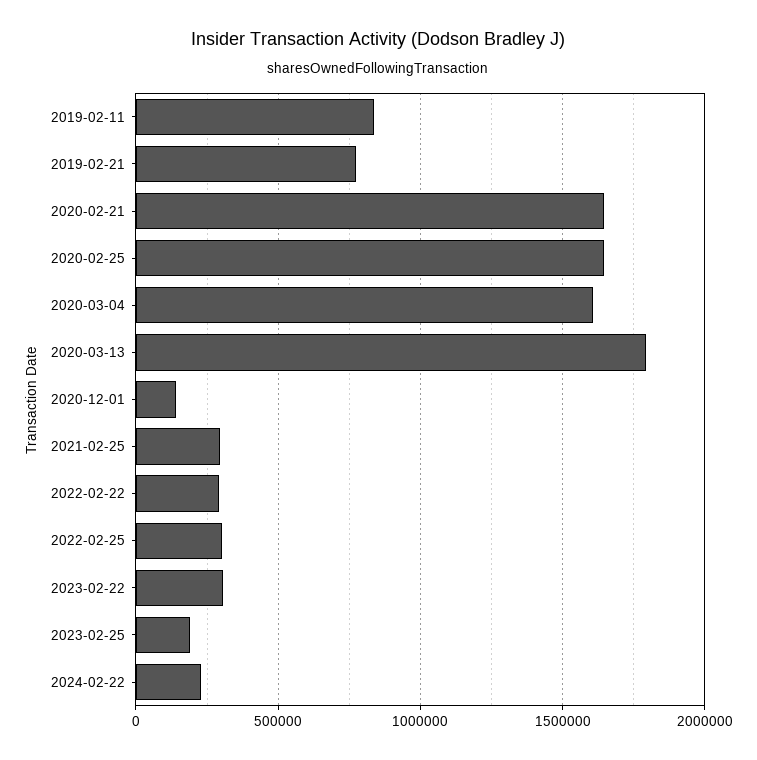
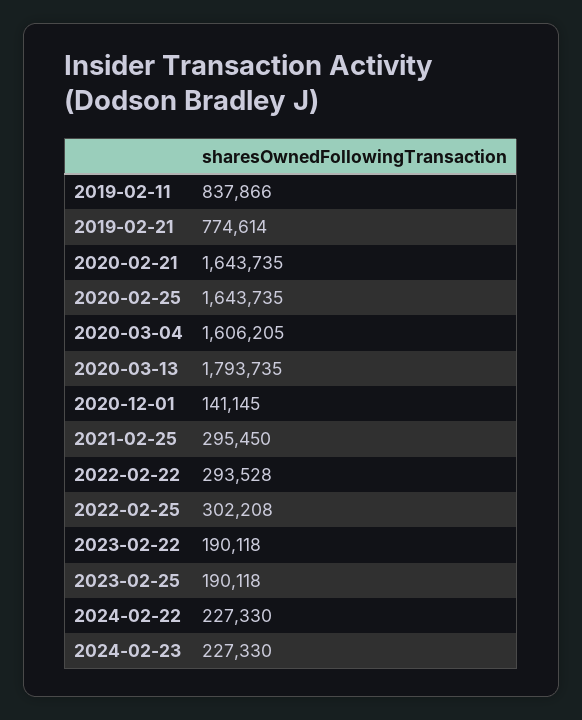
2023-02-22: 300000 -> 190118
2024-02-23: none -> 227330

